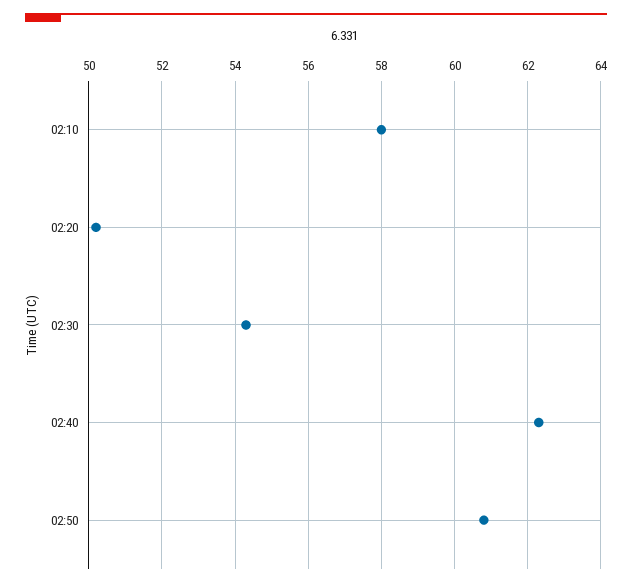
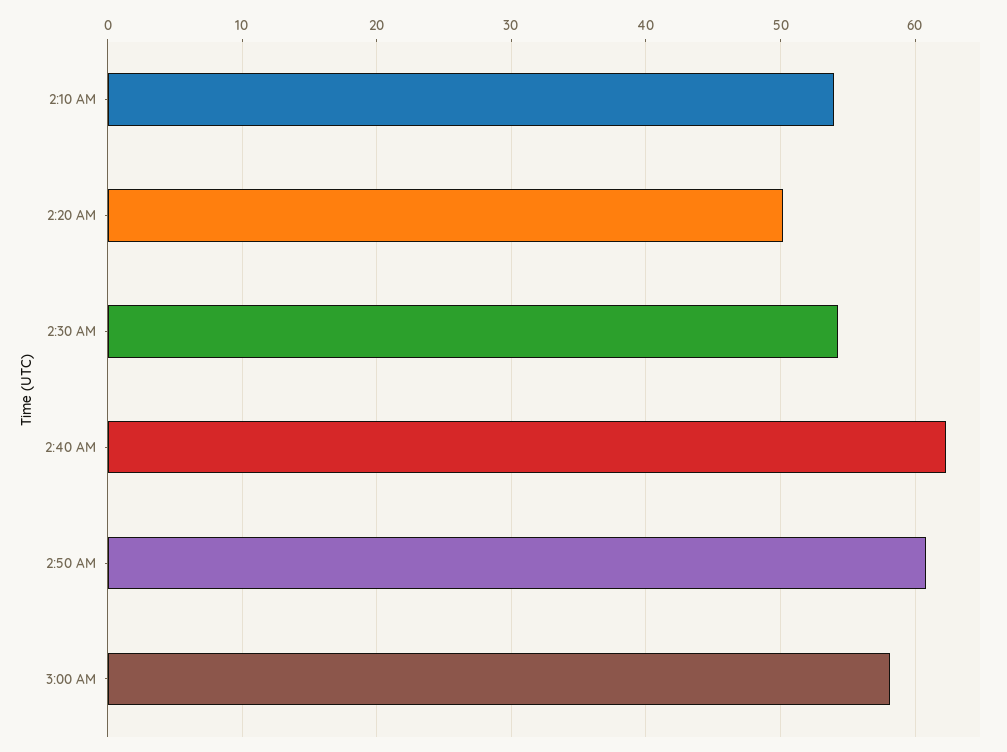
02:10: 58 -> 54
3:00 AM: none -> 58

